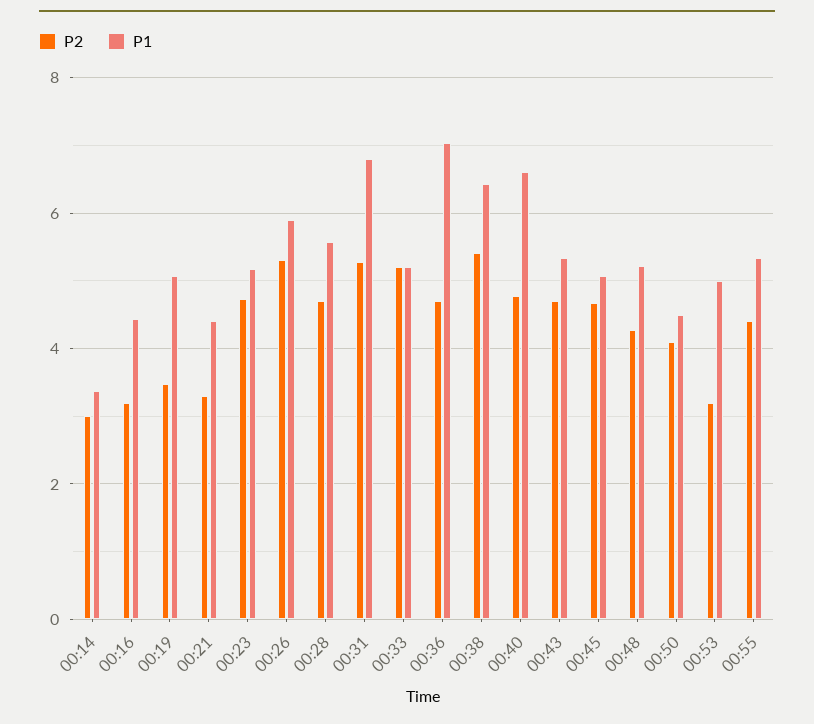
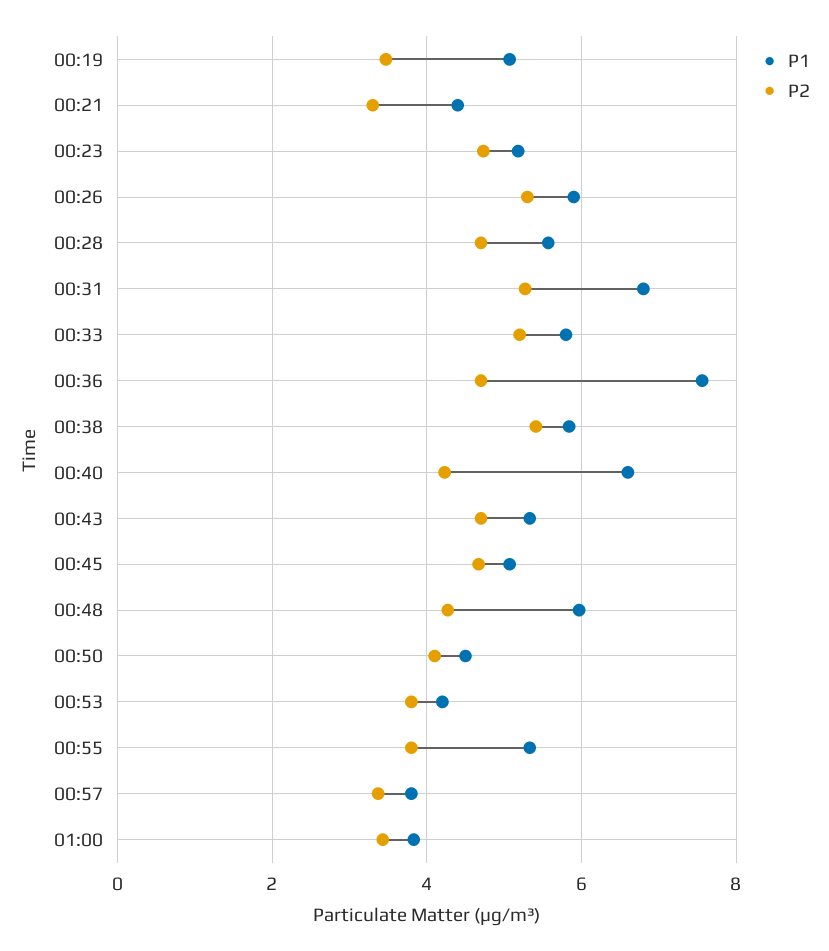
P2, 00:14: 3 -> none
P1, 00:14: 3.4 -> none
P2, 00:16: 3.2 -> none
P1, 00:16: 4.4 -> none
P1, 00:33: 5.2 -> 5.8
P1, 00:36: 7 -> 7.6
P1, 00:38: 6.4 -> 5.8
P2, 00:40: 4.8 -> 4.2
P1, 00:48: 5.2 -> 6
P2, 00:53: 3.2 -> 3.8
P1, 00:53: 5 -> 4.2
P2, 00:55: 4.4 -> 3.8
P1, 00:57: none -> 3.8
P2, 00:57: none -> 3.4
P1, 01:00: none -> 3.8
P2, 01:00: none -> 3.4

